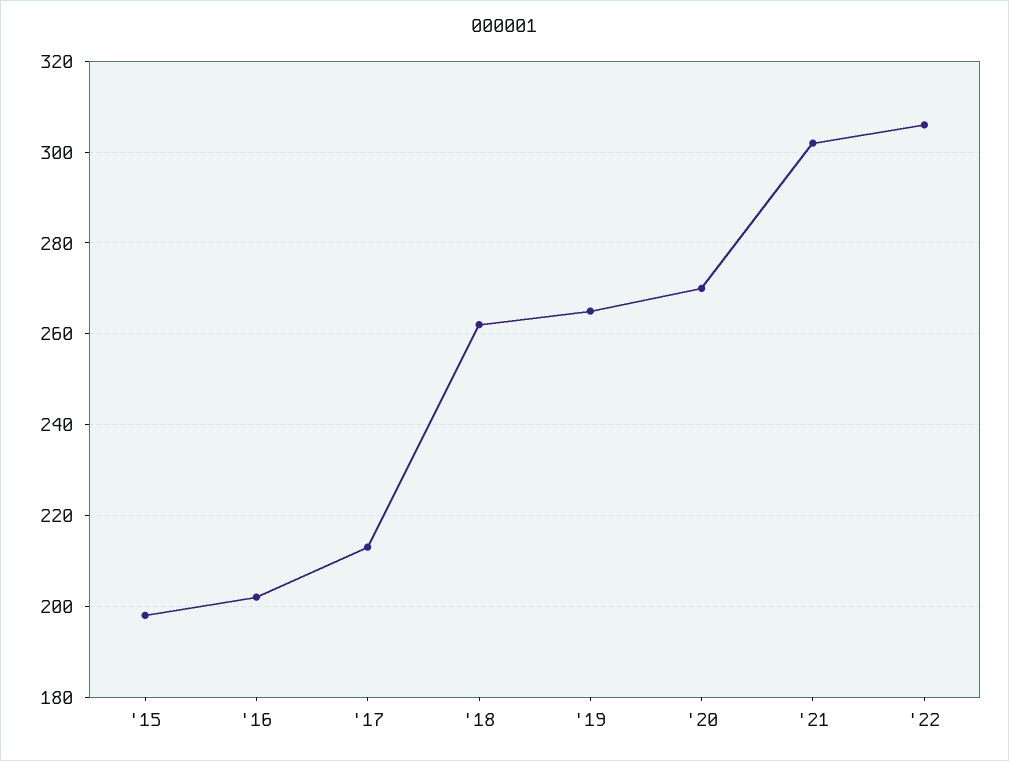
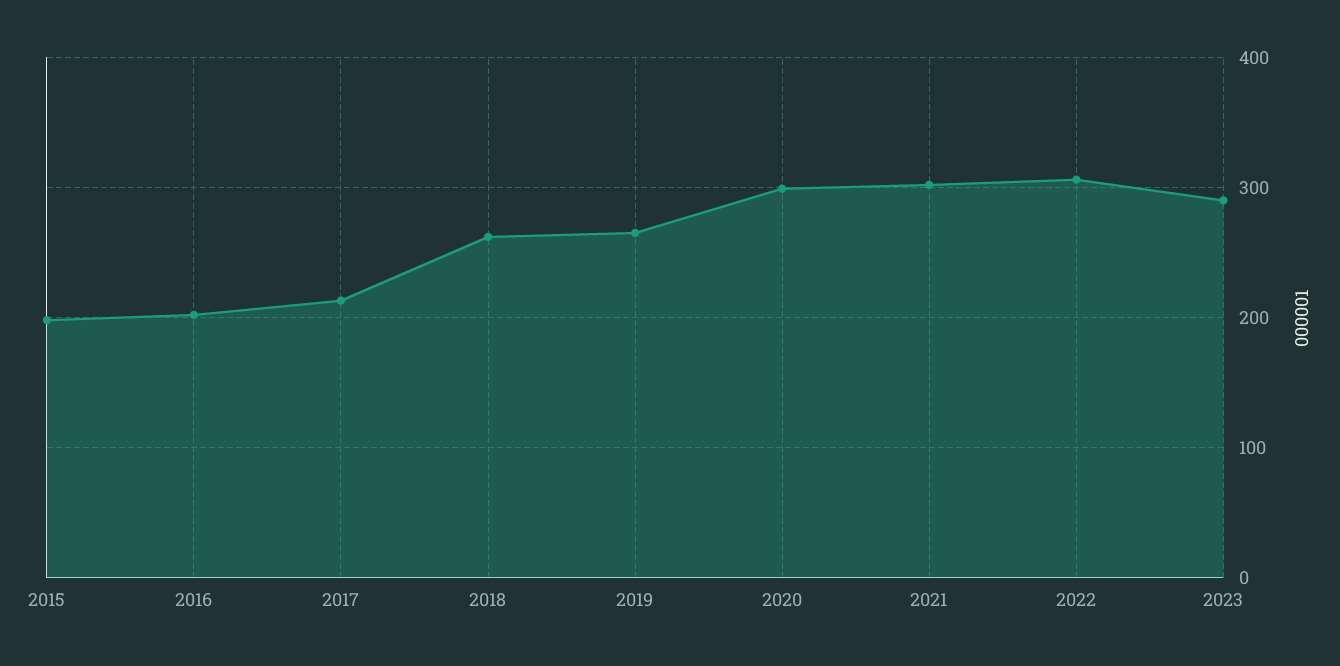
'20: 270 -> 300
2023: none -> 290

